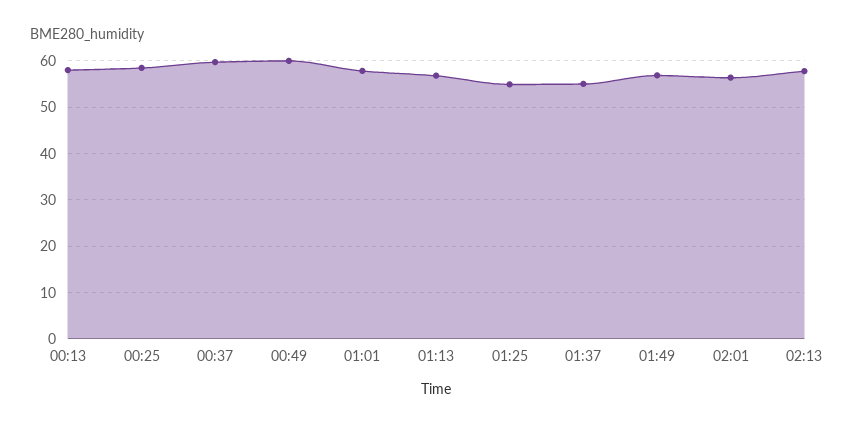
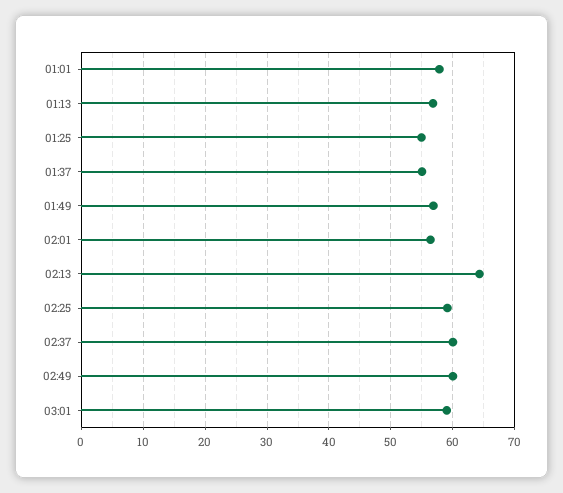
00:13: 58 -> none
00:25: 58 -> none
00:37: 60 -> none
00:49: 60 -> none
02:13: 58 -> 64
02:25: none -> 59
02:37: none -> 60
02:49: none -> 60
03:01: none -> 59

